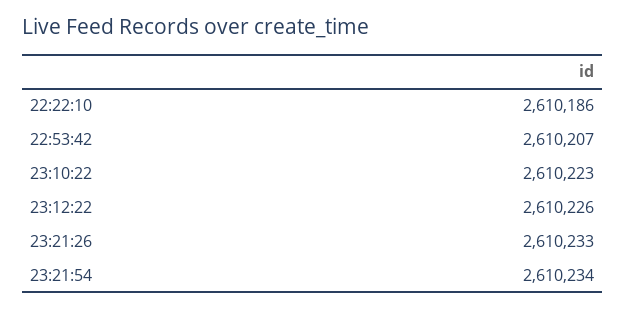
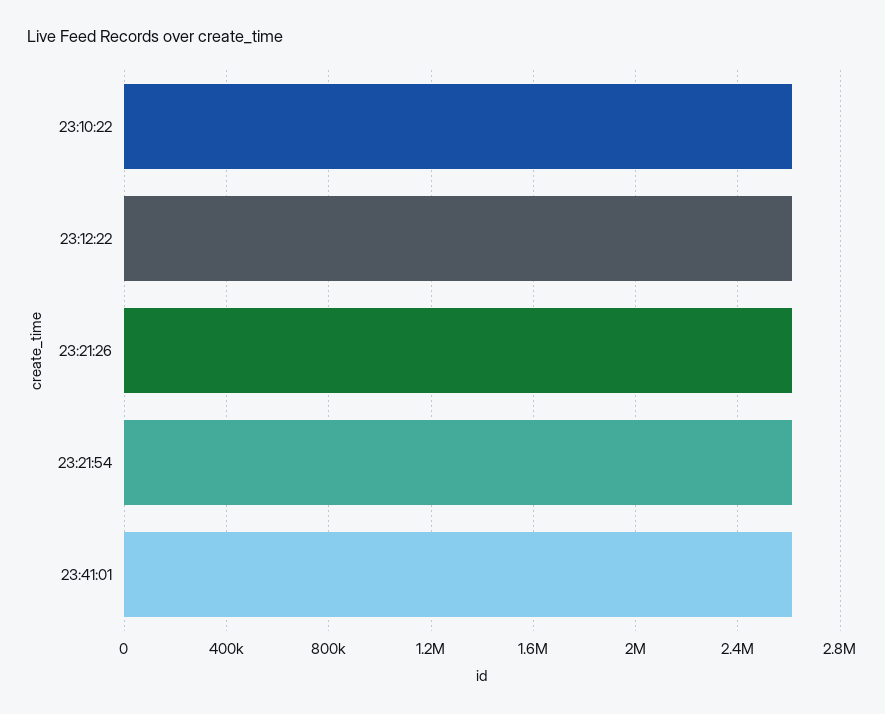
22:22:10: 2610186 -> none
22:53:42: 2610207 -> none
23:41:01: none -> 2600000

